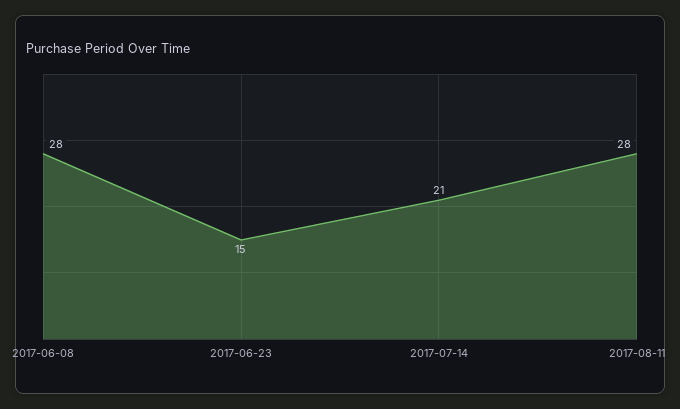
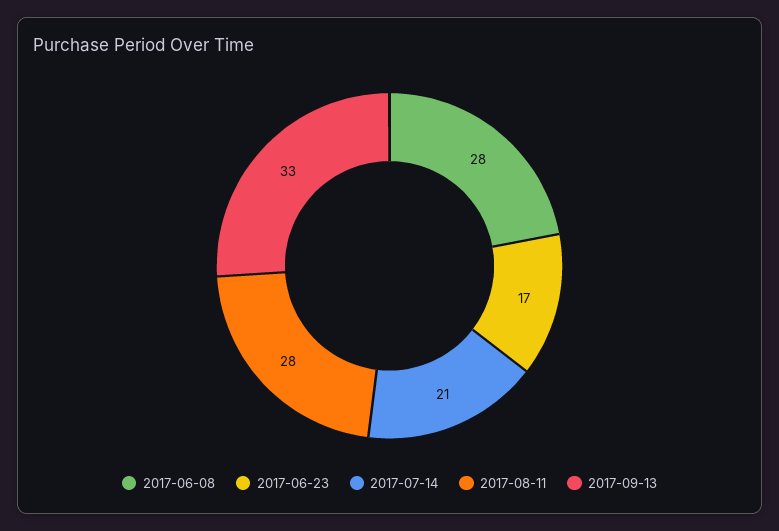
2017-06-23: 15 -> 17
2017-09-13: none -> 33

